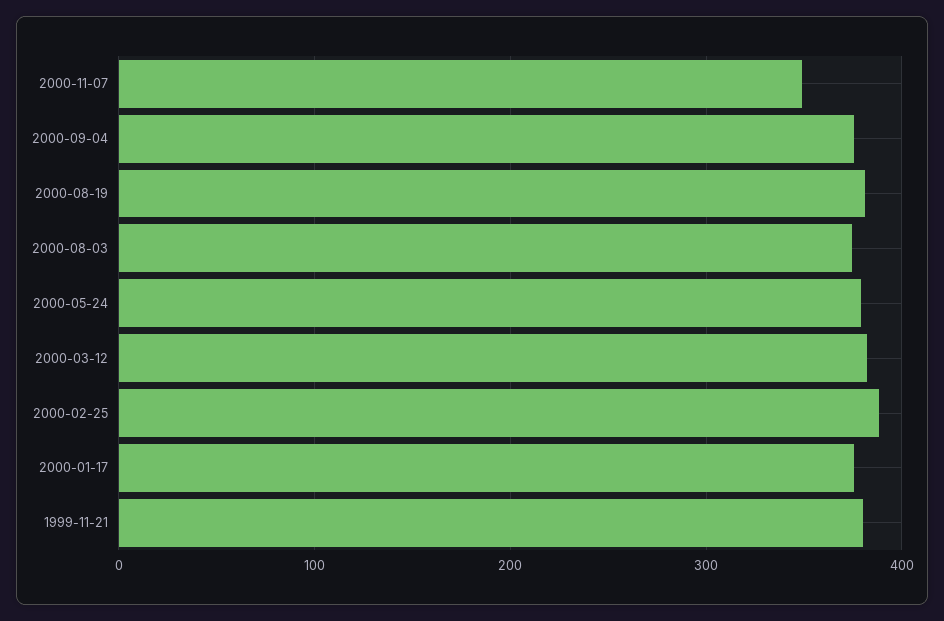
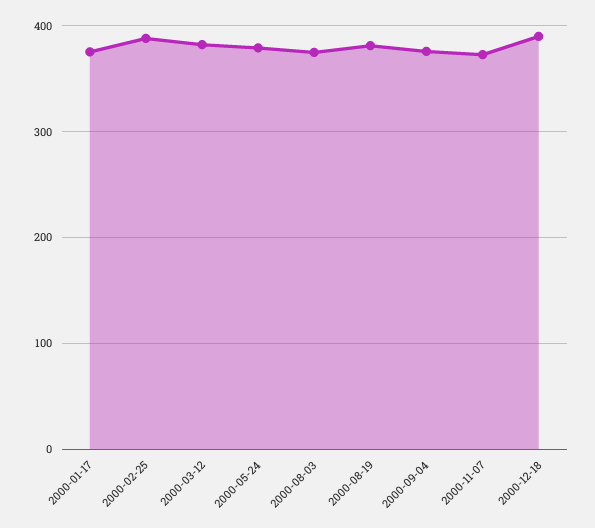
2000-11-07: 350 -> 370
1999-11-21: 380 -> none
2000-12-18: none -> 390

